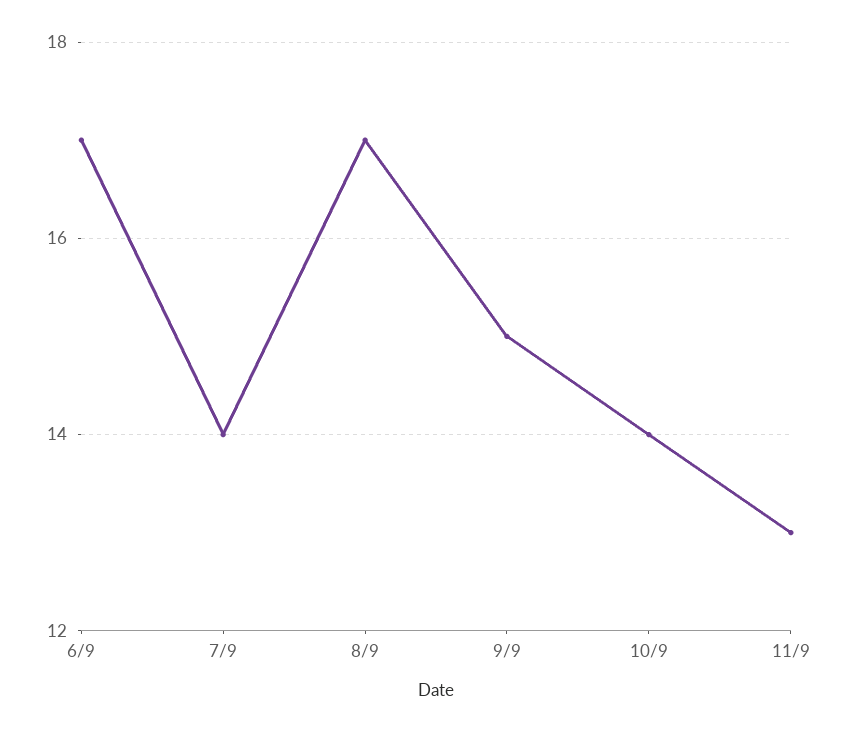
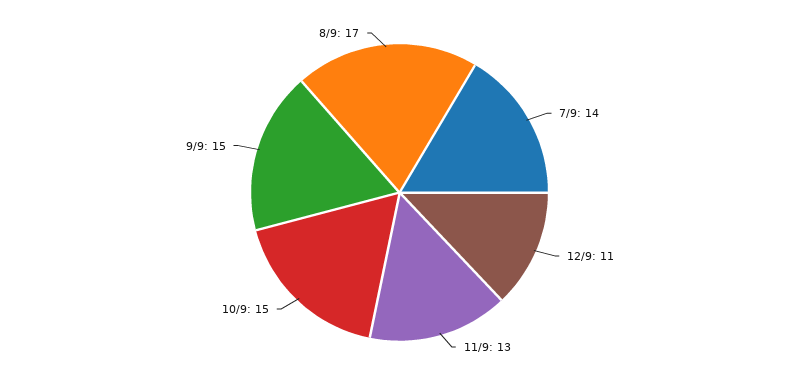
6/9: 17 -> none
10/9: 14 -> 15
12/9: none -> 11

